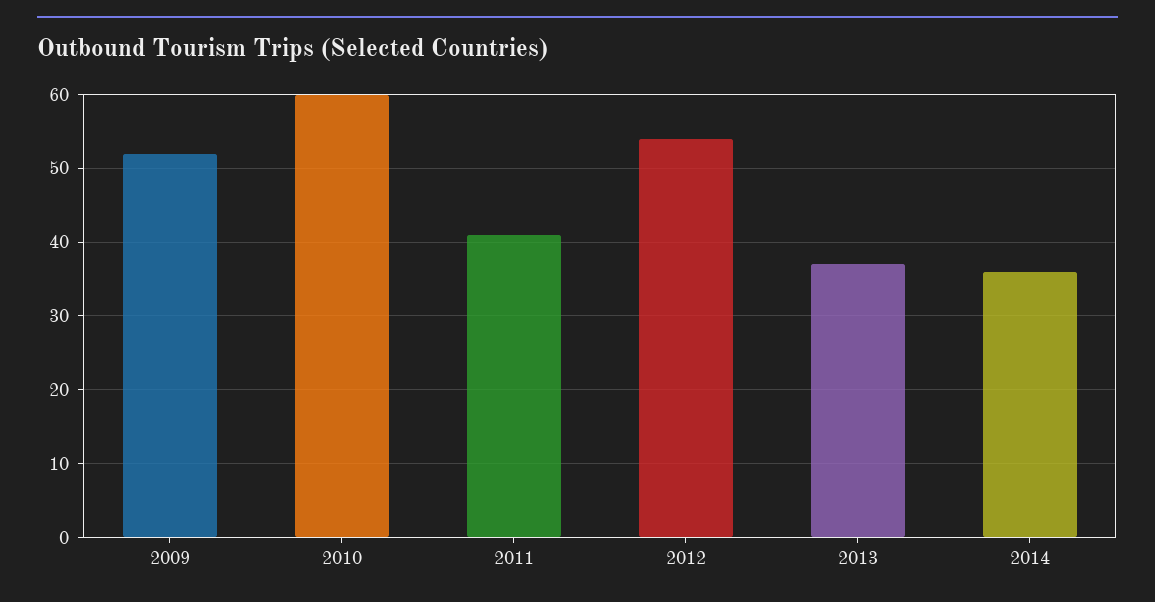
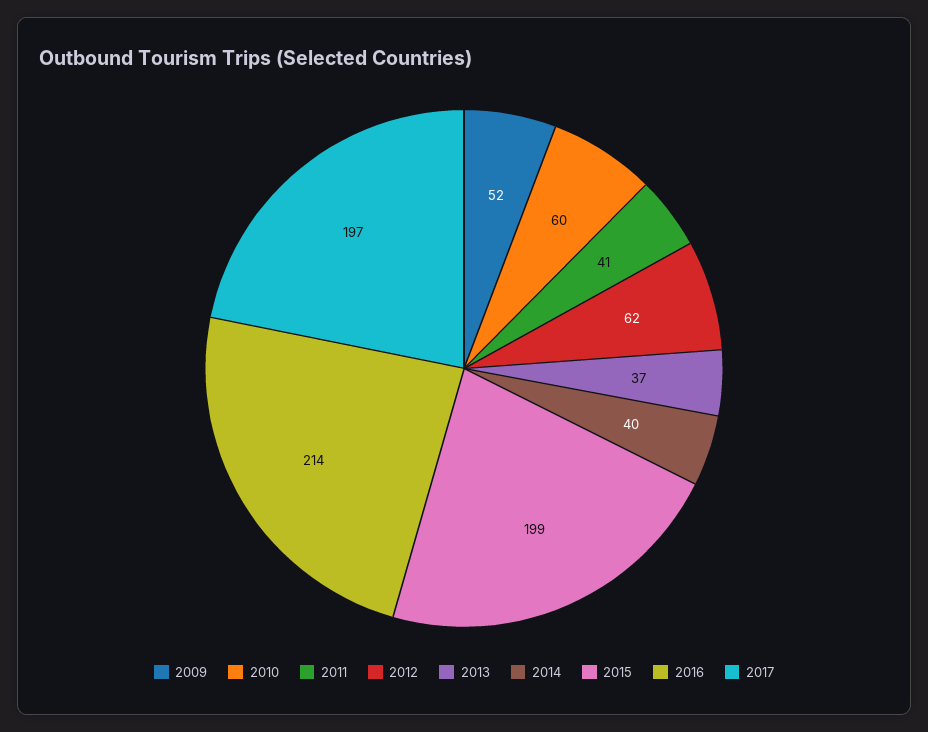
2012: 54 -> 62
2014: 36 -> 40
2015: none -> 199
2016: none -> 214
2017: none -> 197

